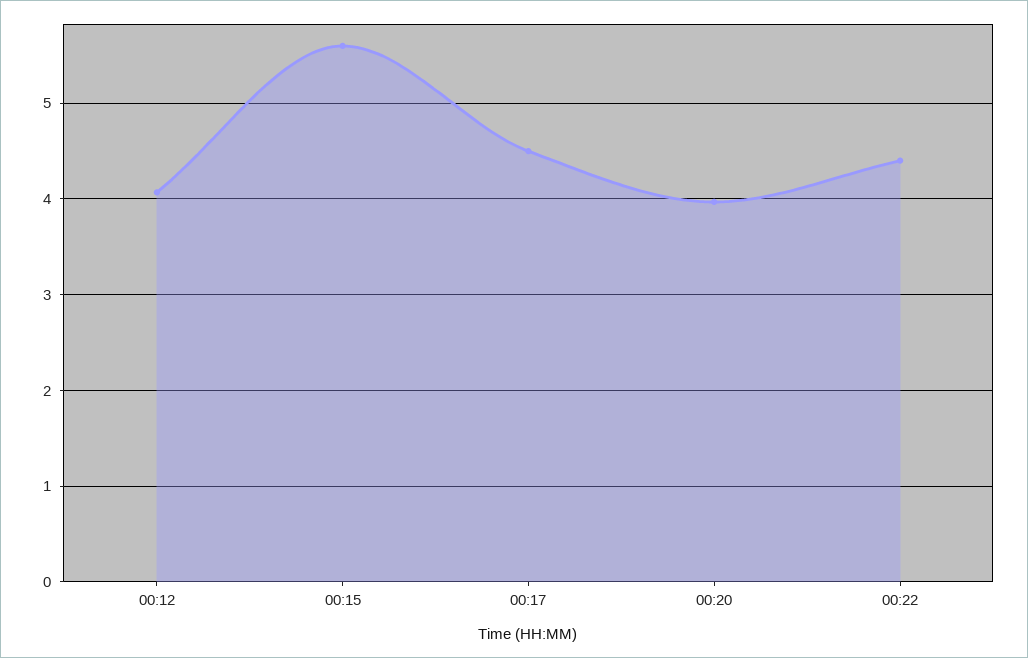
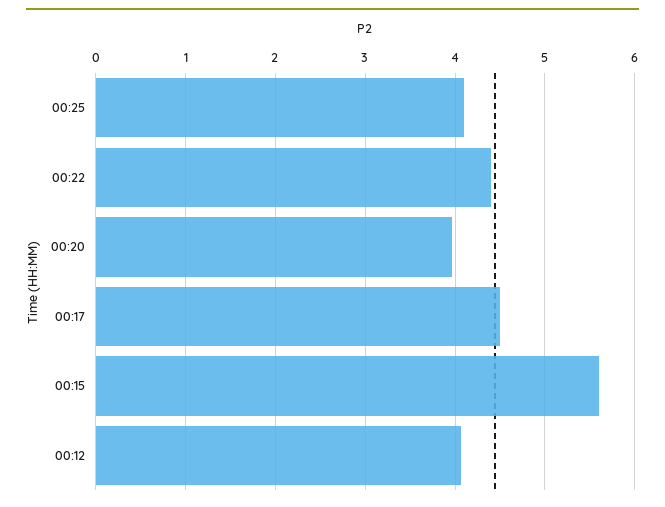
00:25: none -> 4.1

